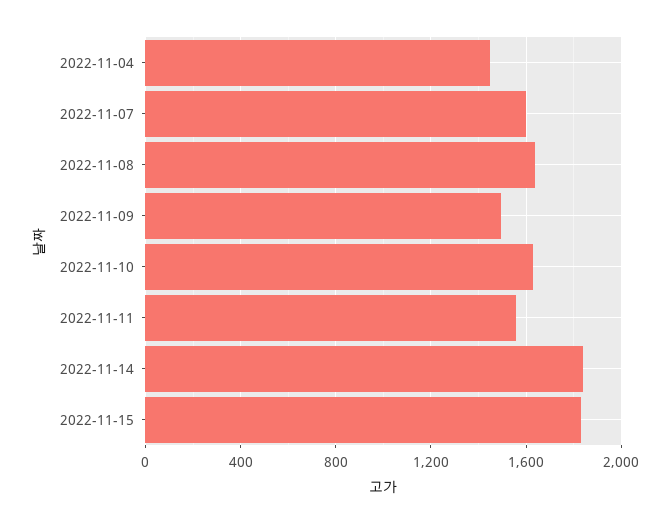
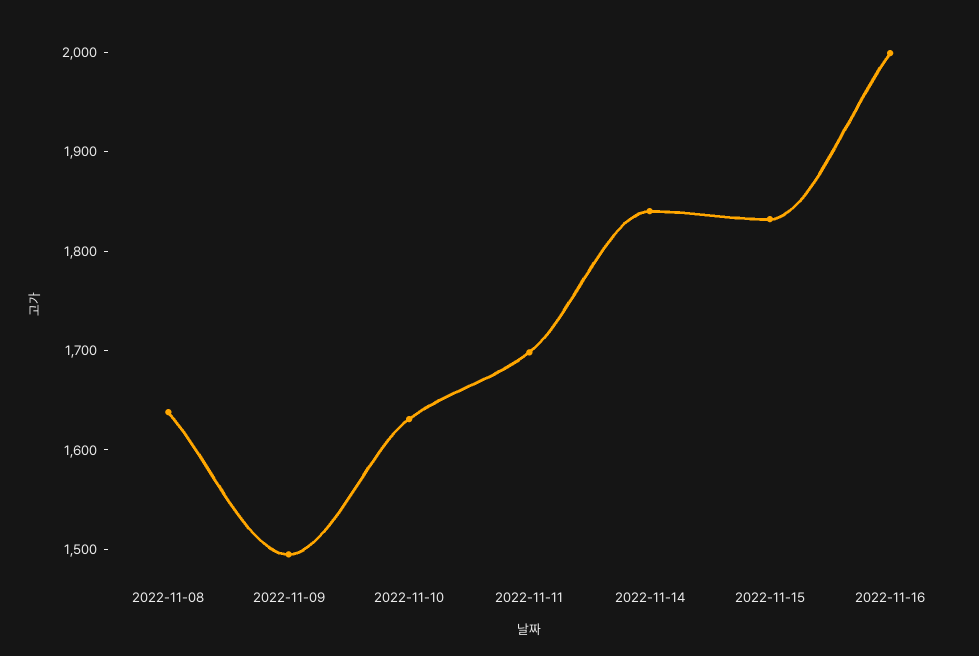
2022-11-04: 1450 -> none
2022-11-07: 1600 -> none
2022-11-11: 1550 -> 1700
2022-11-16: none -> 2000

